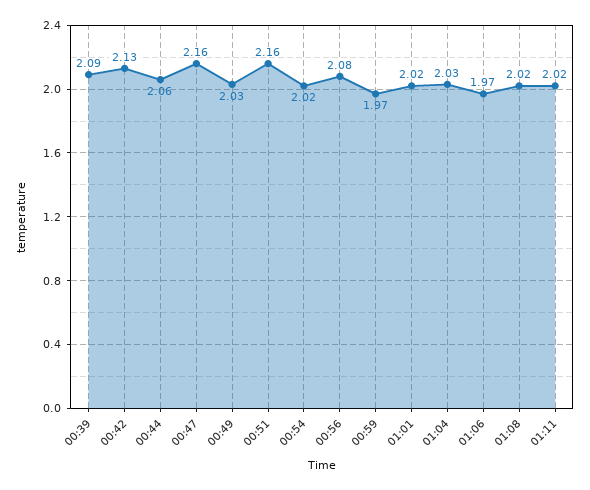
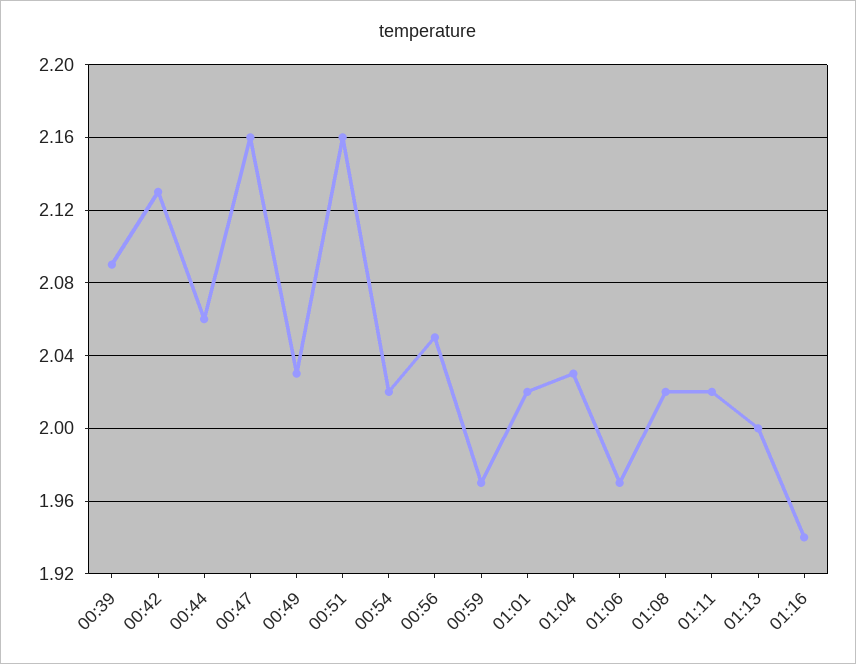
00:56: 2.08 -> 2.05
01:13: none -> 2
01:16: none -> 1.94

